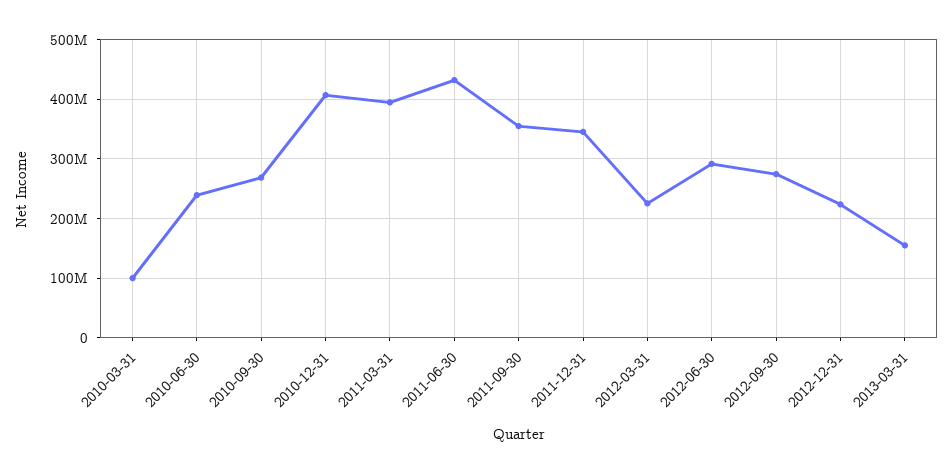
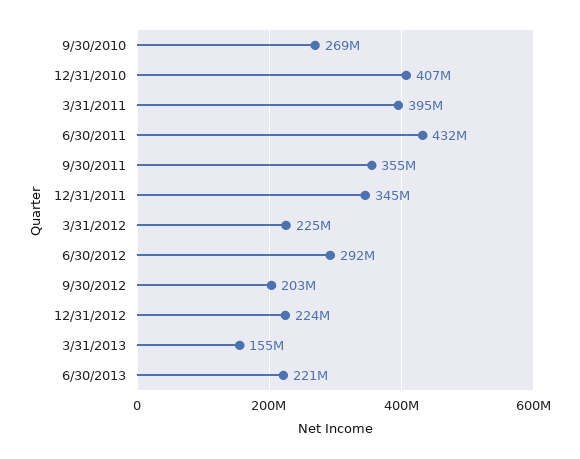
2010-03-31: 100000000 -> none
2010-06-30: 240000000 -> none
2012-09-30: 280000000 -> 203000000
6/30/2013: none -> 221000000

